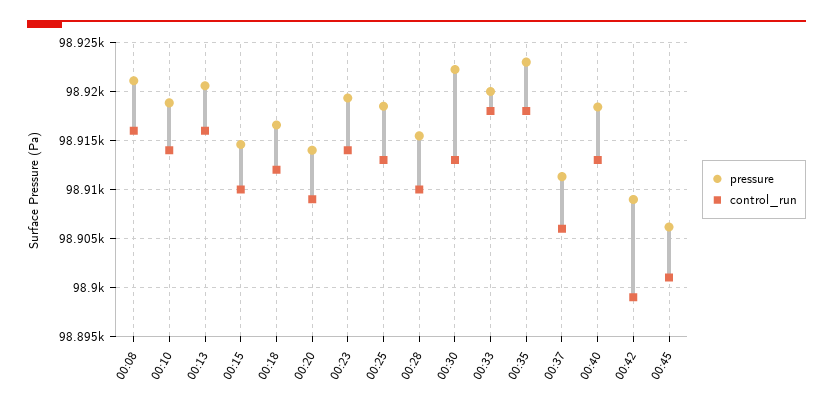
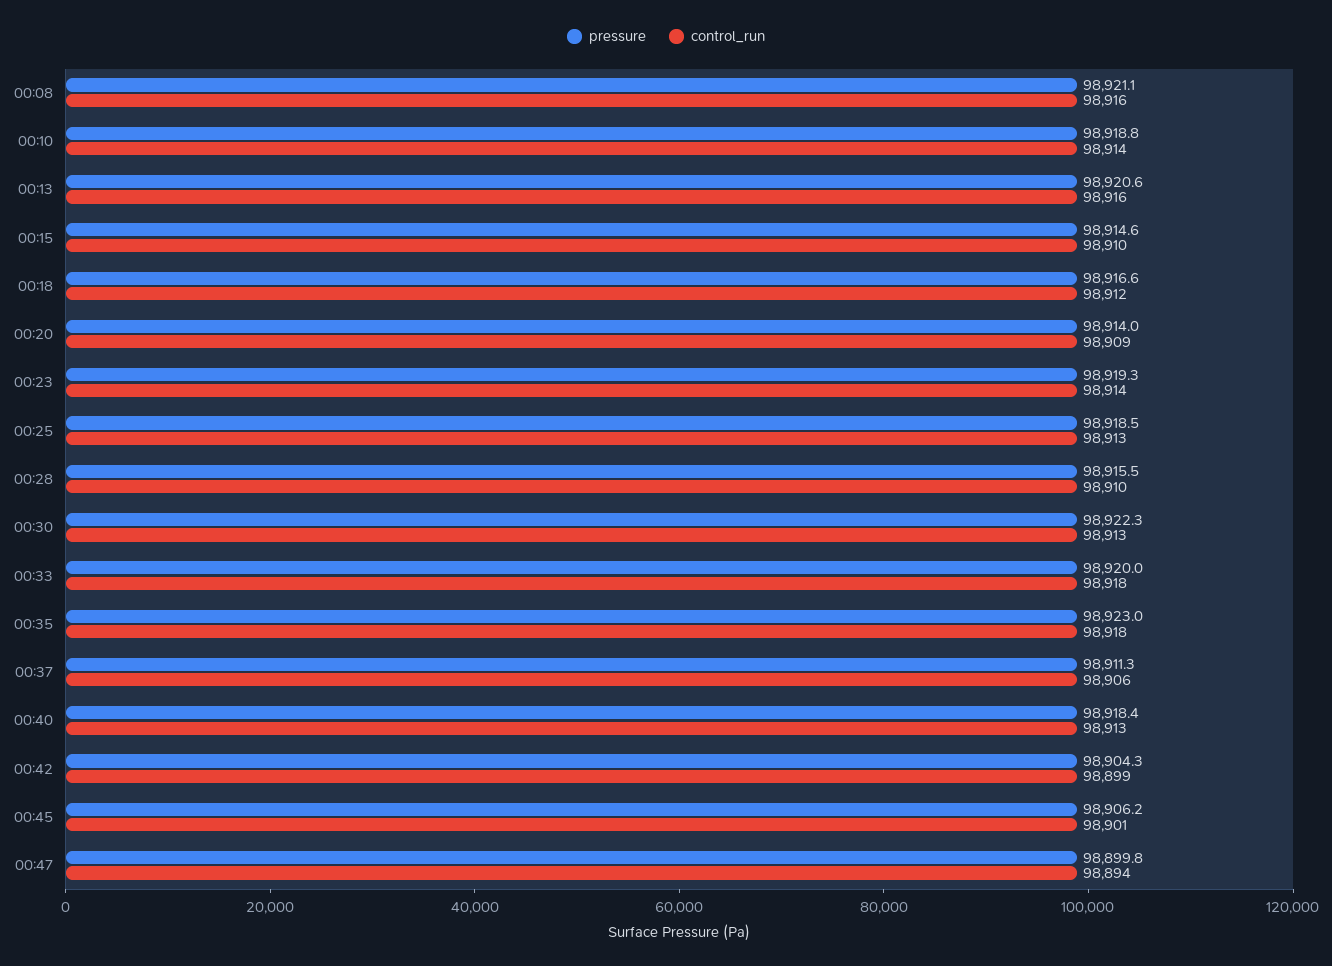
pressure, 00:42: 98909 -> 98904.3
pressure, 00:47: none -> 98899.8
control_run, 00:47: none -> 98894

